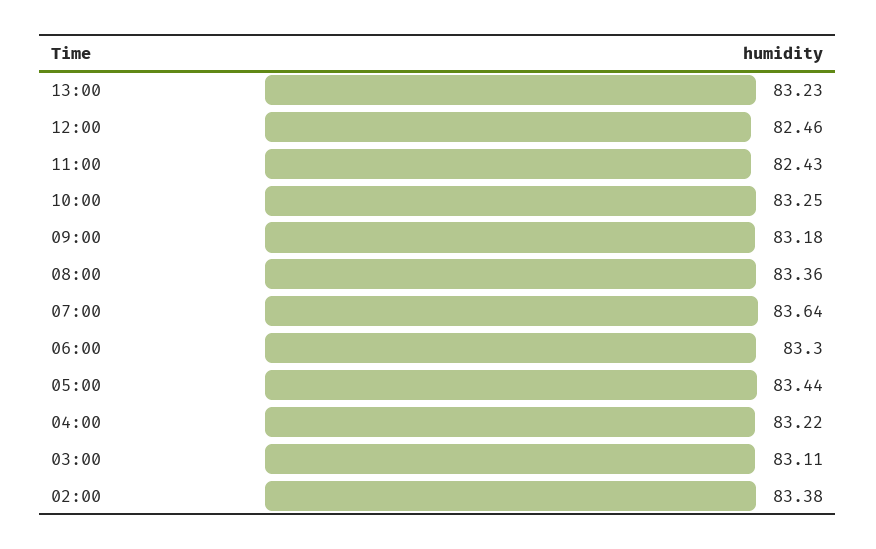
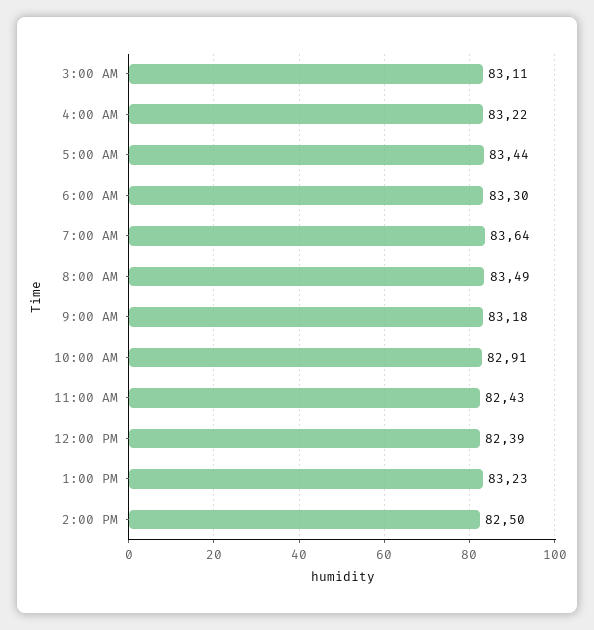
12:00: 82.46 -> 82.39
10:00: 83.25 -> 82.91
08:00: 83.36 -> 83.49
02:00: 83.38 -> none
2:00 PM: none -> 82.5

